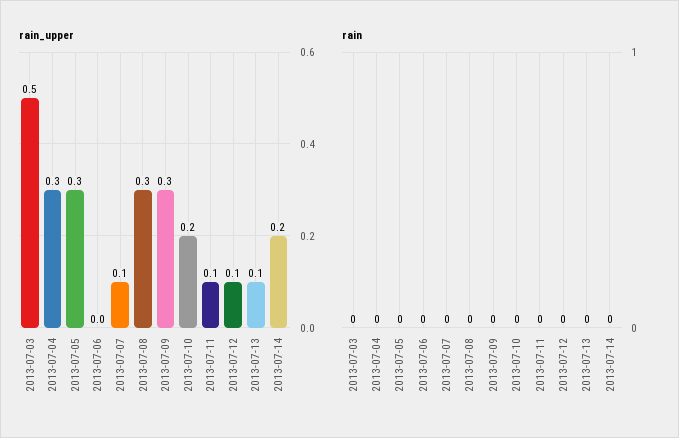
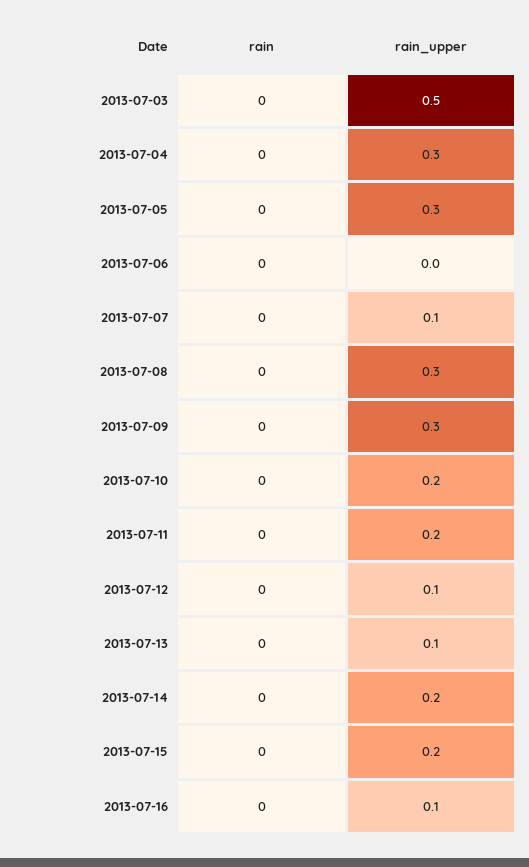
rain_upper, 2013-07-11: 0.1 -> 0.2
rain, 2013-07-15: none -> 0
rain_upper, 2013-07-15: none -> 0.2
rain, 2013-07-16: none -> 0
rain_upper, 2013-07-16: none -> 0.1

